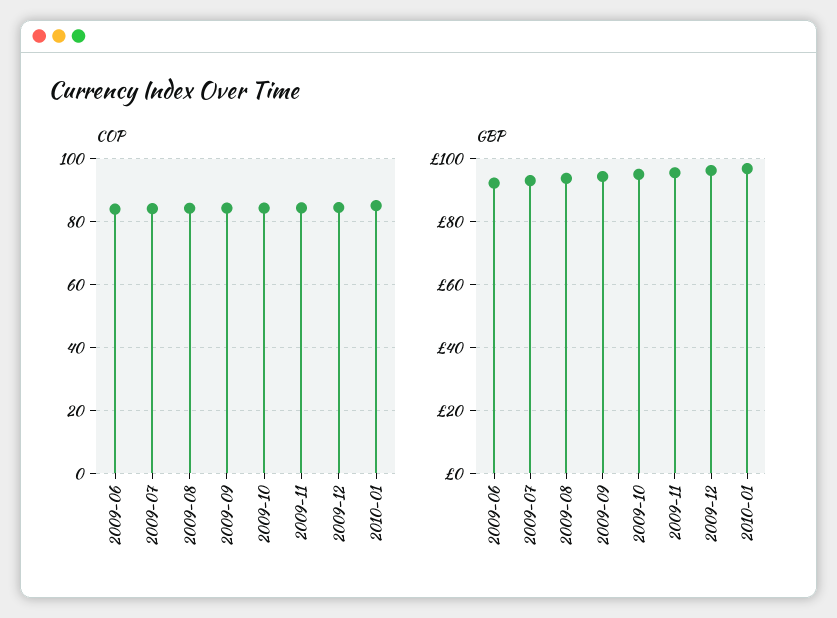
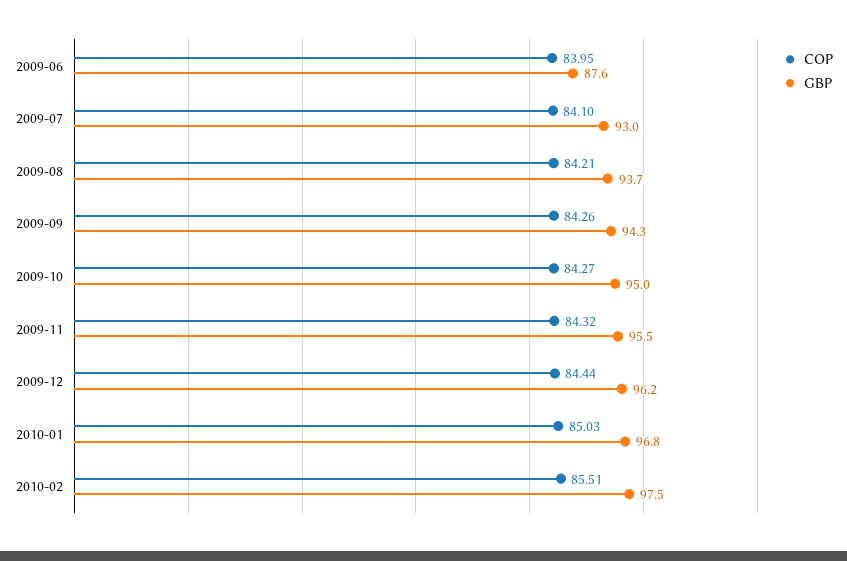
GBP, 2009-06: 92 -> 87.6
COP, 2010-02: none -> 85.51
GBP, 2010-02: none -> 97.5

